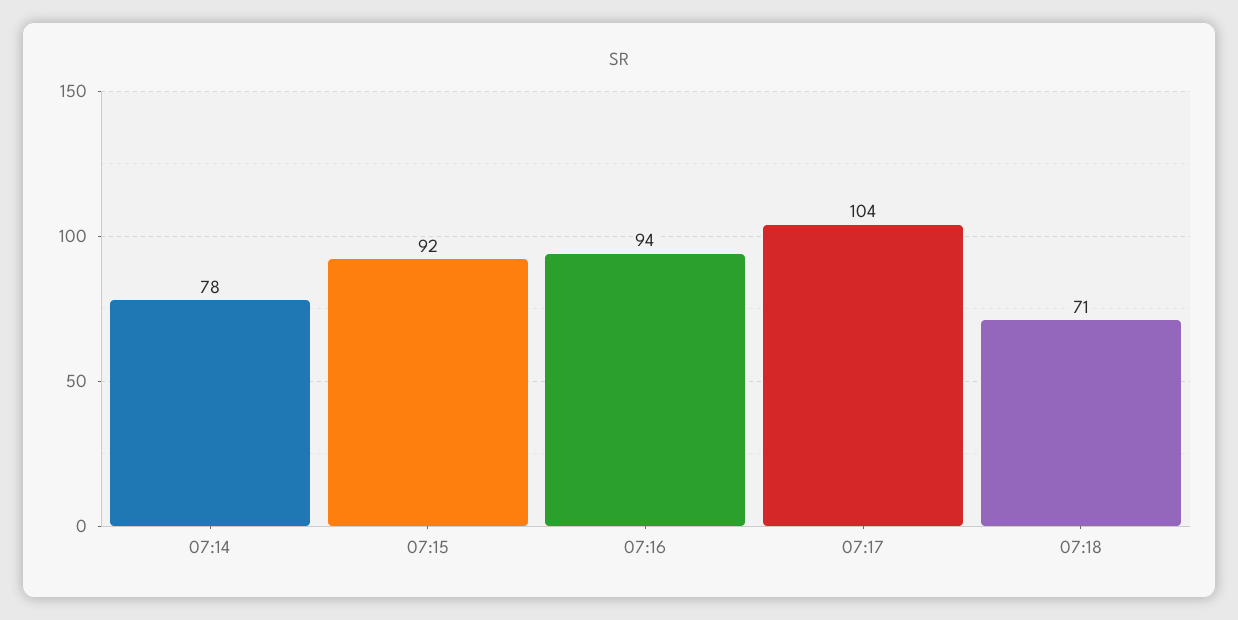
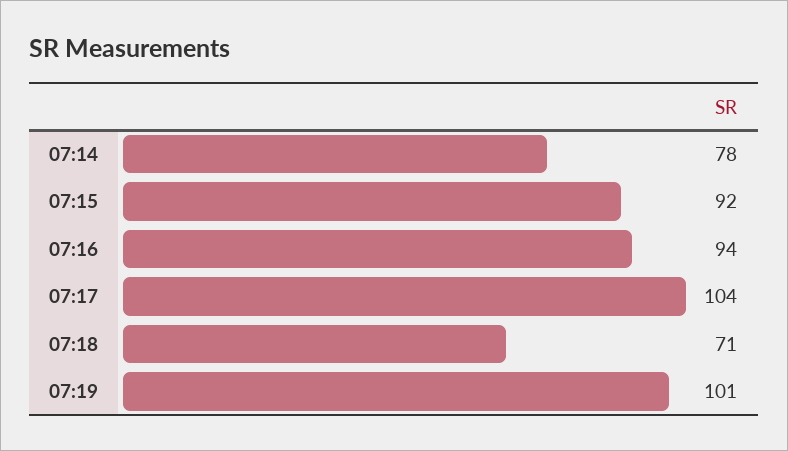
07:19: none -> 101

